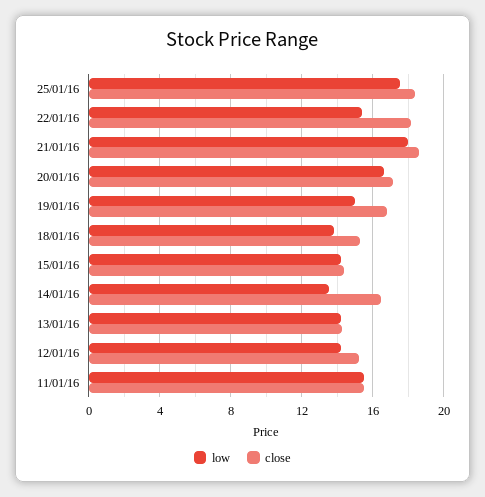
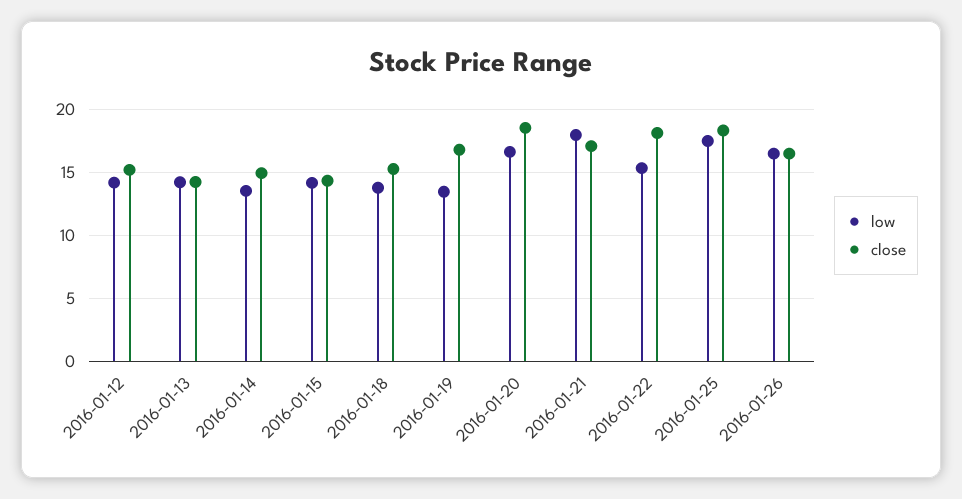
close, 21/01/16: 18.5 -> 17
close, 20/01/16: 17 -> 18.5
low, 19/01/16: 15 -> 13.5
close, 14/01/16: 16.5 -> 15
low, 11/01/16: 15.5 -> none
close, 11/01/16: 15.5 -> none
low, 2016-01-26: none -> 16.5
close, 2016-01-26: none -> 16.5

